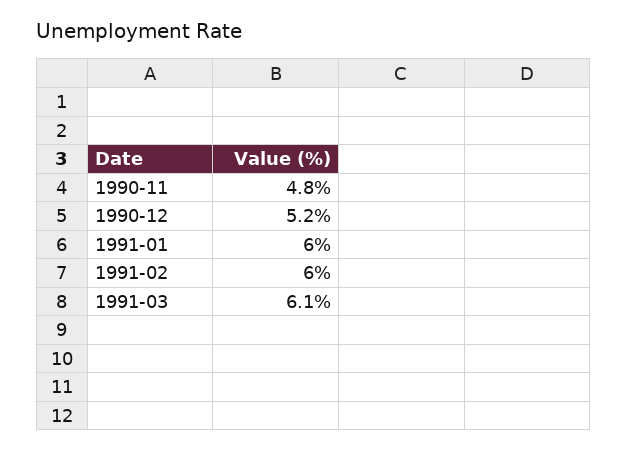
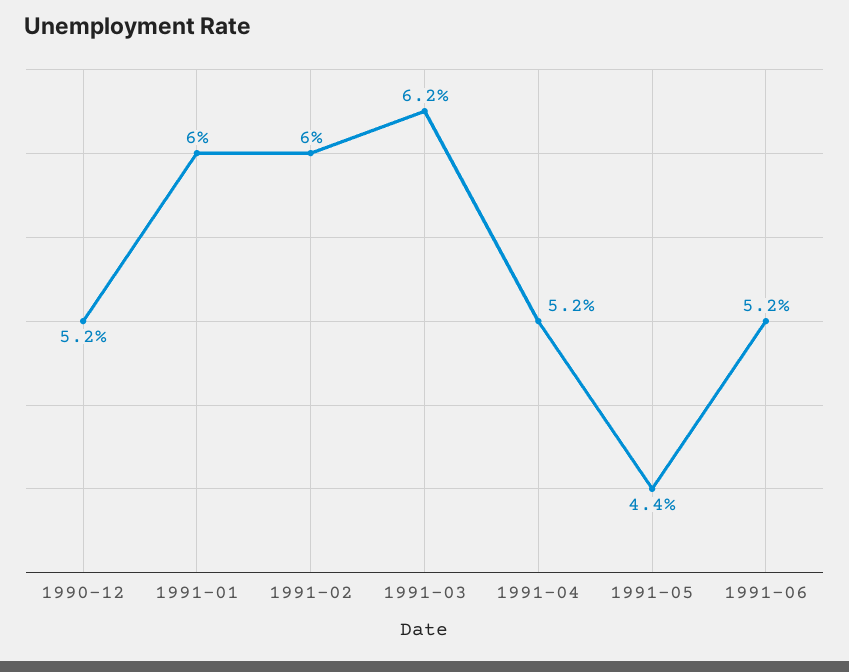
1990-11: 4.8 -> none
1991-03: 6.1 -> 6.2
1991-04: none -> 5.2
1991-05: none -> 4.4
1991-06: none -> 5.2

